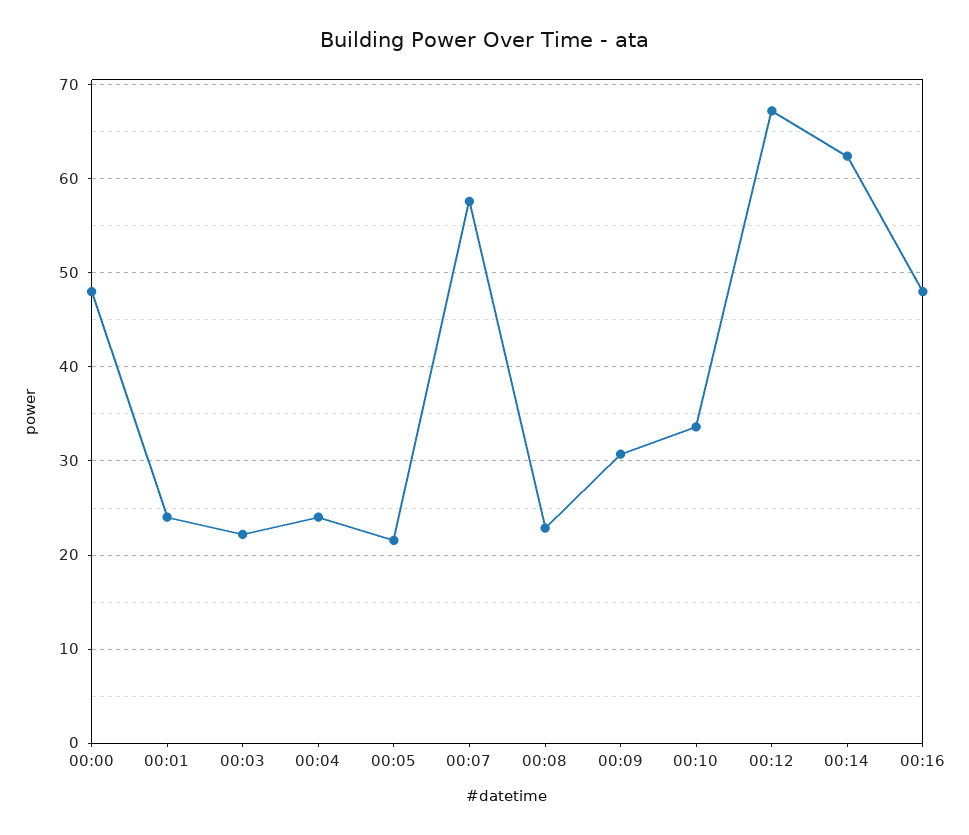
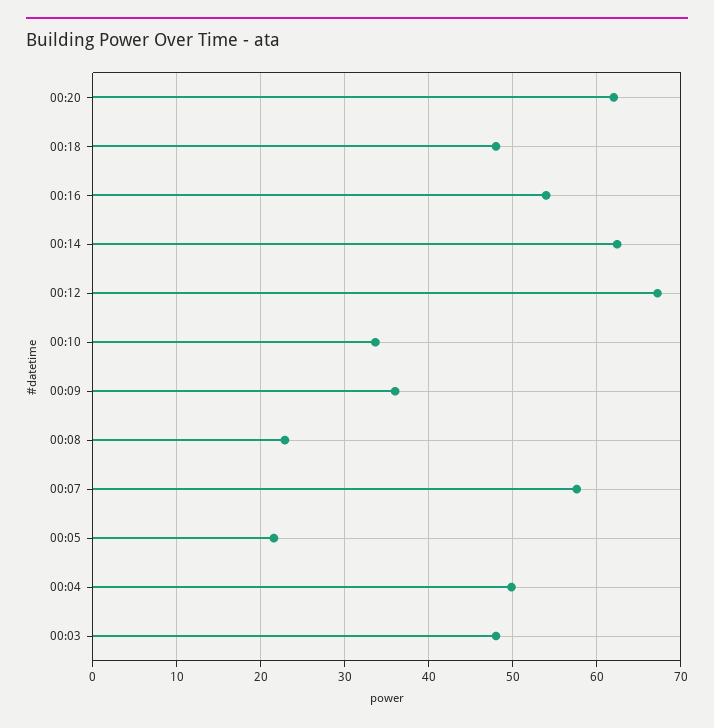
00:00: 48 -> none
00:01: 24 -> none
00:03: 22 -> 48
00:04: 24 -> 50
00:09: 31 -> 36
00:16: 48 -> 54
00:20: none -> 62
00:18: none -> 48

